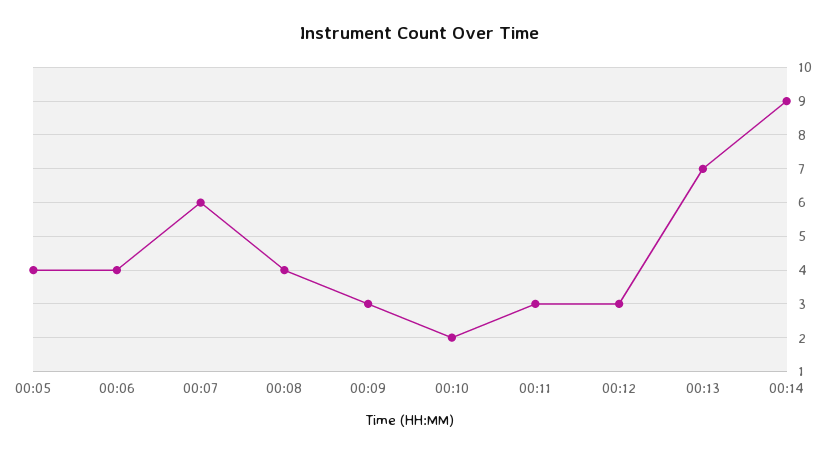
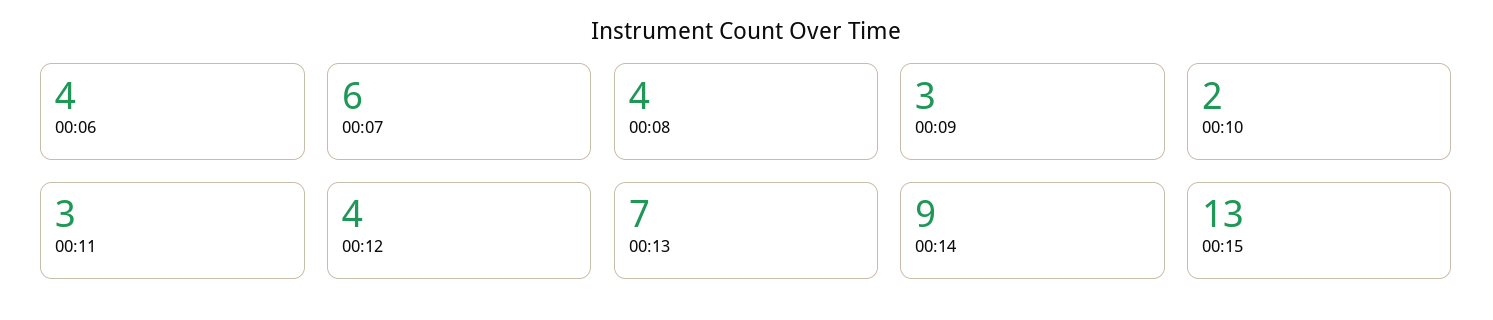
00:05: 4 -> none
00:12: 3 -> 4
00:15: none -> 13

